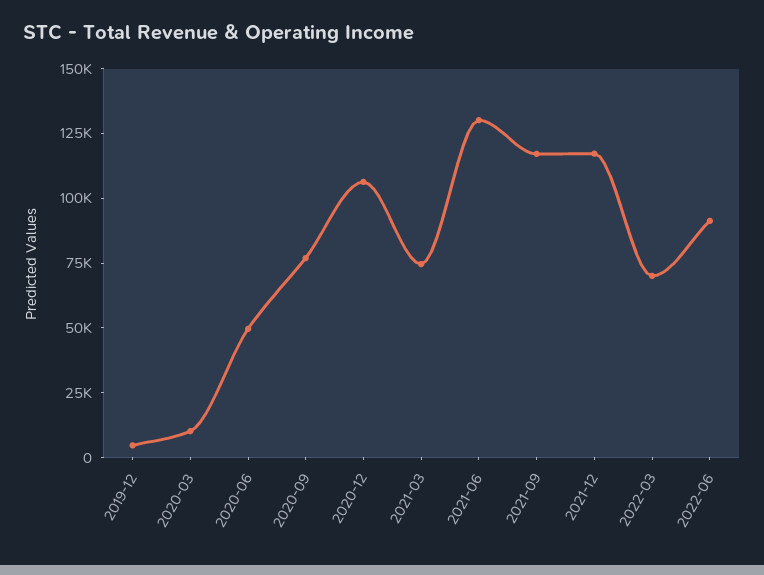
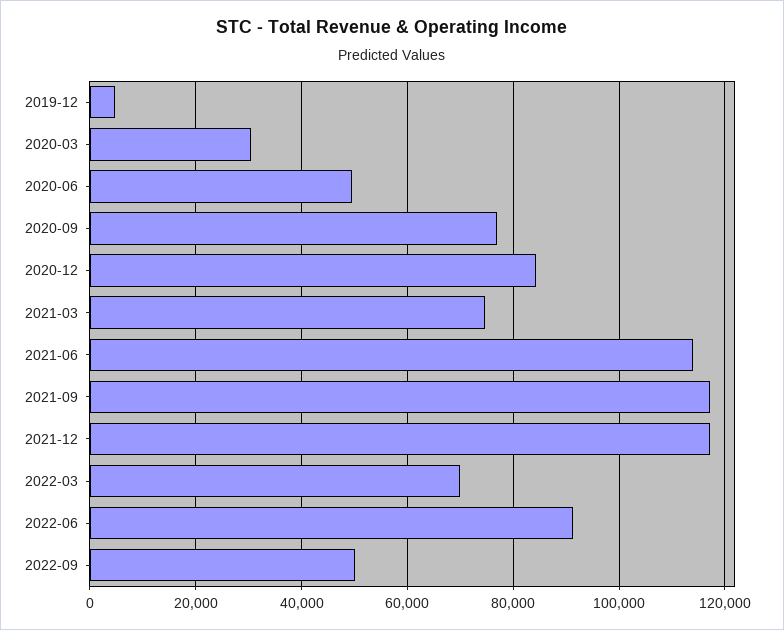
2020-03: 10000 -> 30000
2020-12: 105000 -> 84000
2021-06: 130000 -> 114000
2022-09: none -> 50000

